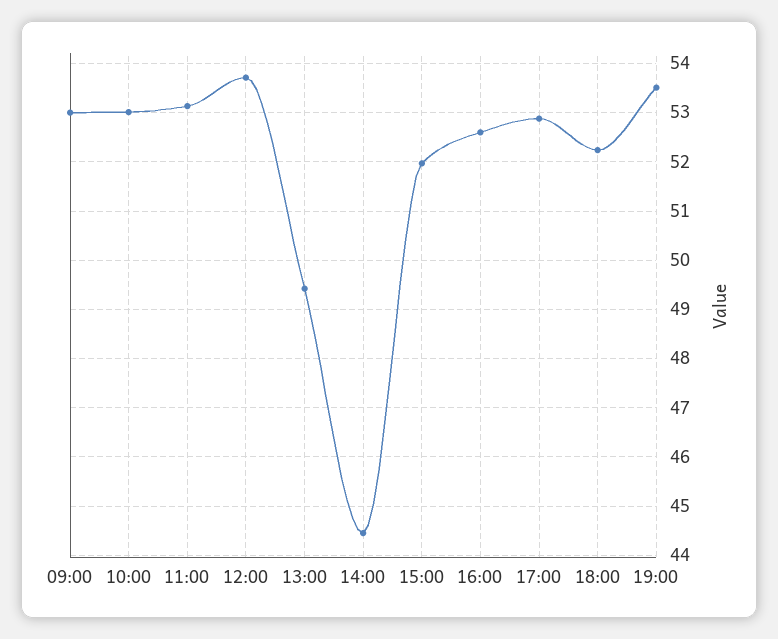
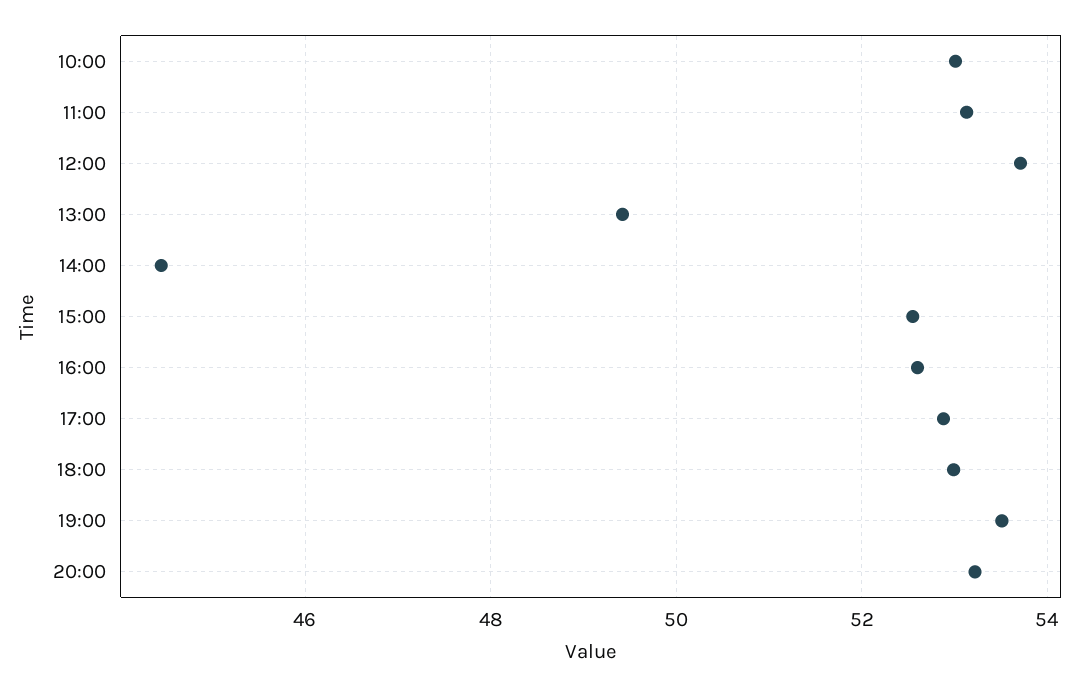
09:00: 53 -> none
15:00: 52 -> 52.6
18:00: 52.2 -> 53
20:00: none -> 53.2

